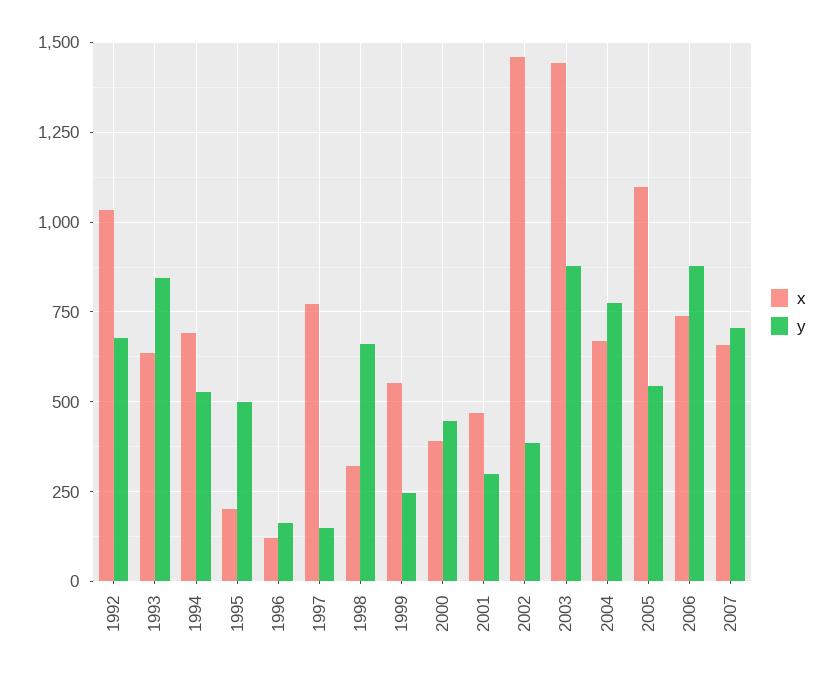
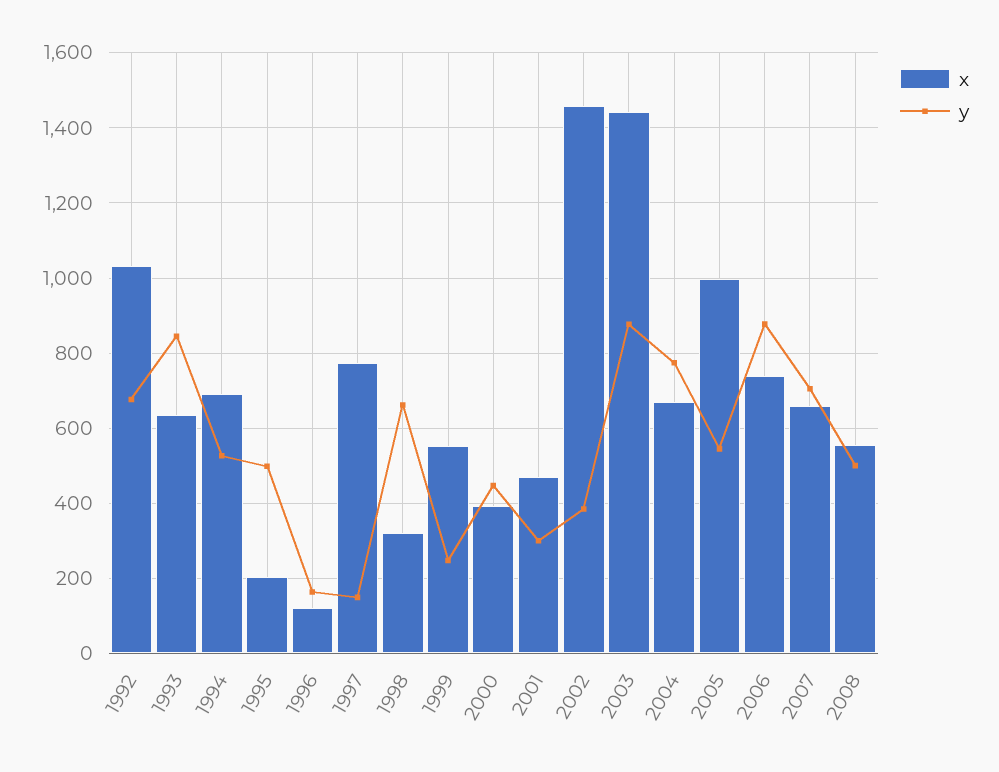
x, 2005: 1100 -> 1000
x, 2008: none -> 560
y, 2008: none -> 500

